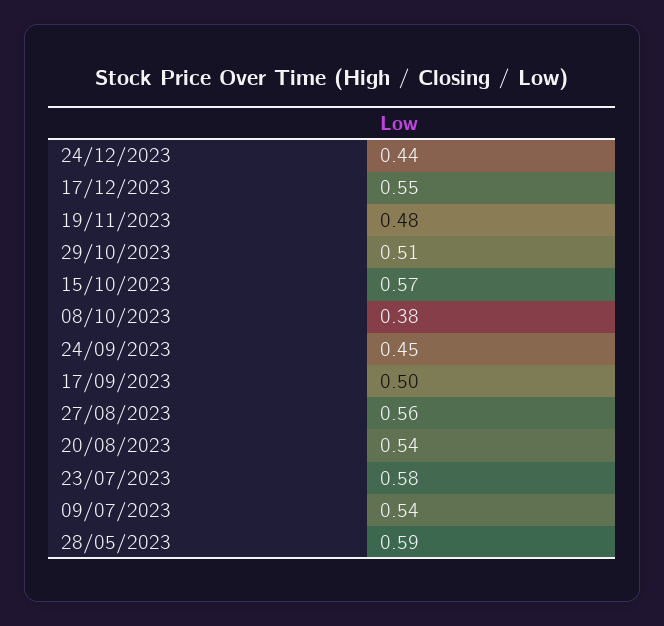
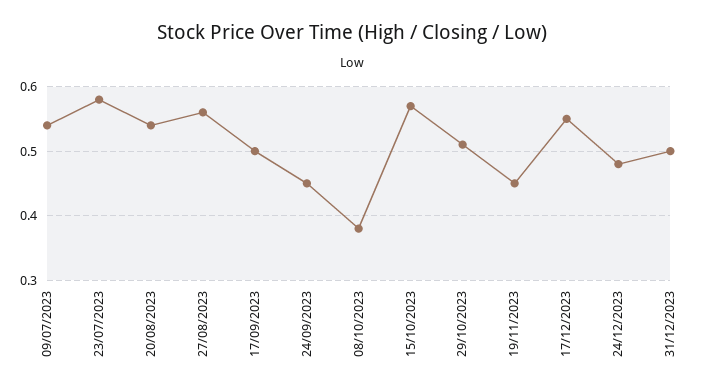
24/12/2023: 0.44 -> 0.48
19/11/2023: 0.48 -> 0.45
28/05/2023: 0.59 -> none
31/12/2023: none -> 0.5

